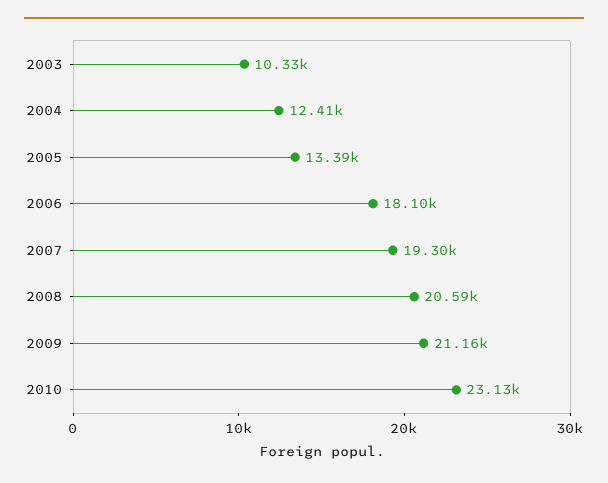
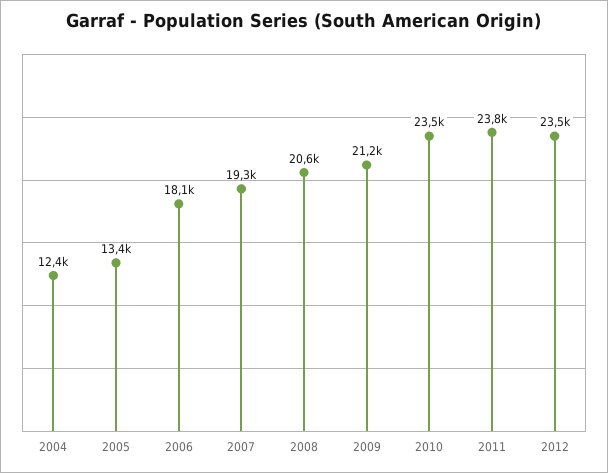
2003: 10330 -> none
2010: 23130 -> 23500
2011: none -> 23800
2012: none -> 23500

